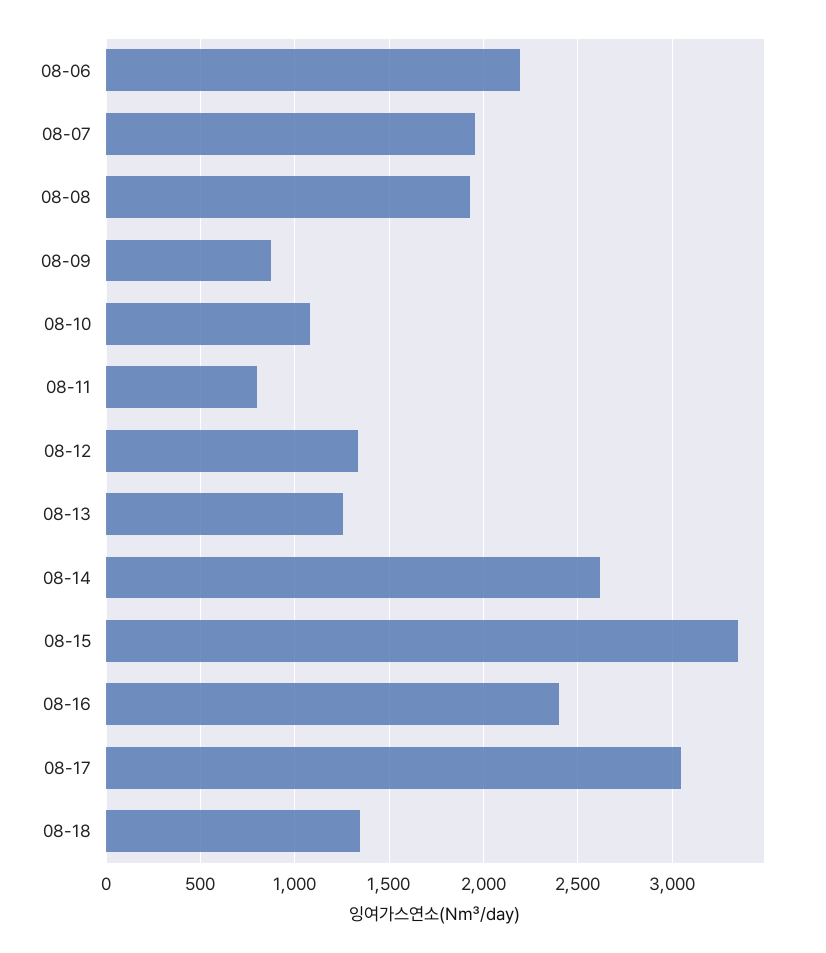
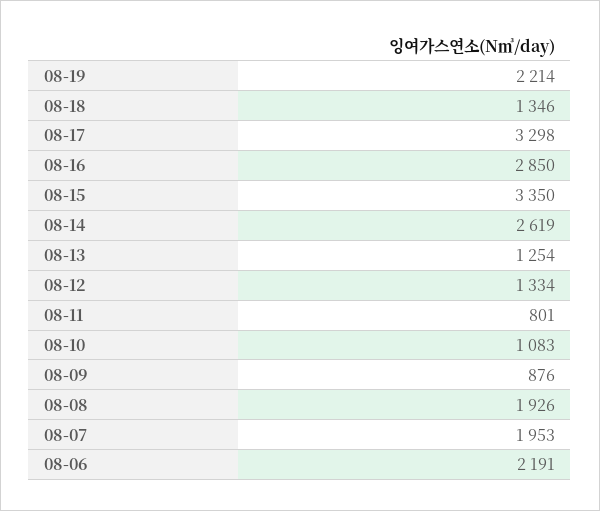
08-16: 2400 -> 2850
08-17: 3050 -> 3298
08-19: none -> 2214

